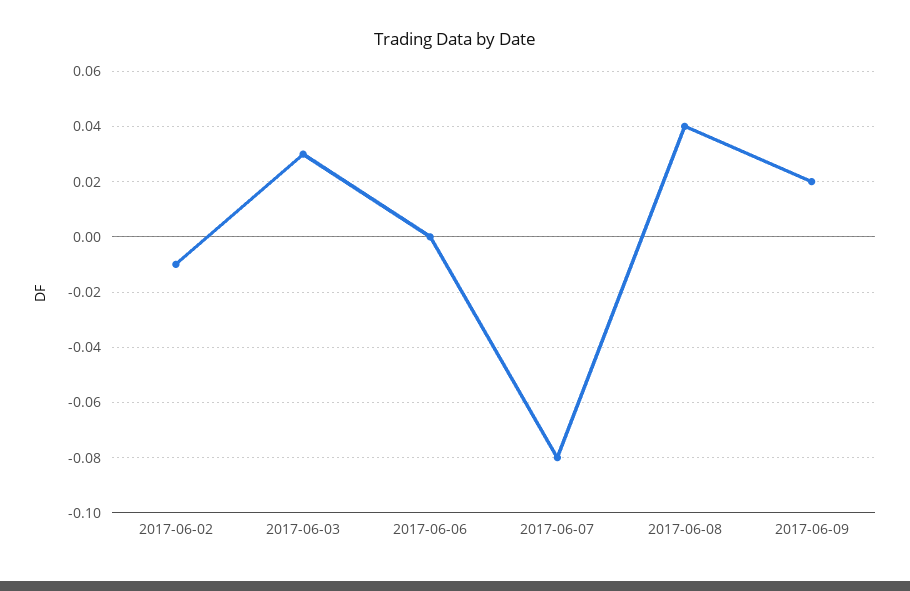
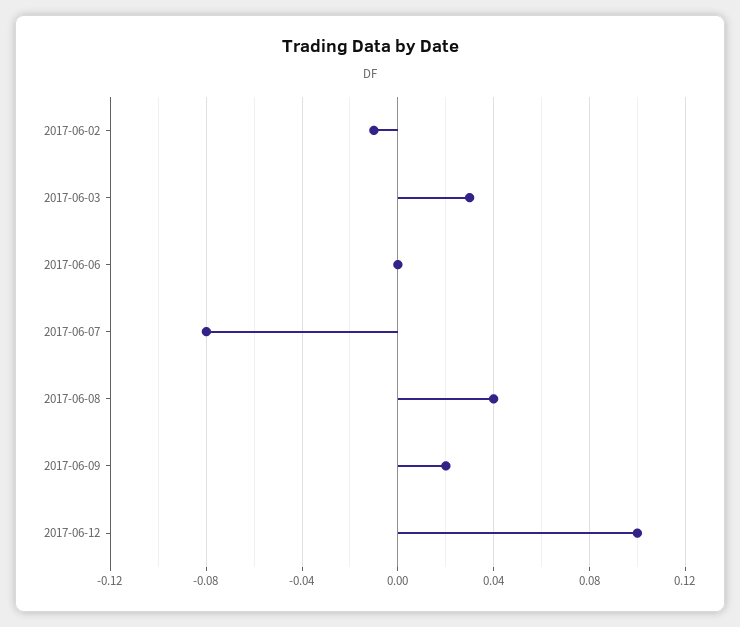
2017-06-12: none -> 0.1

